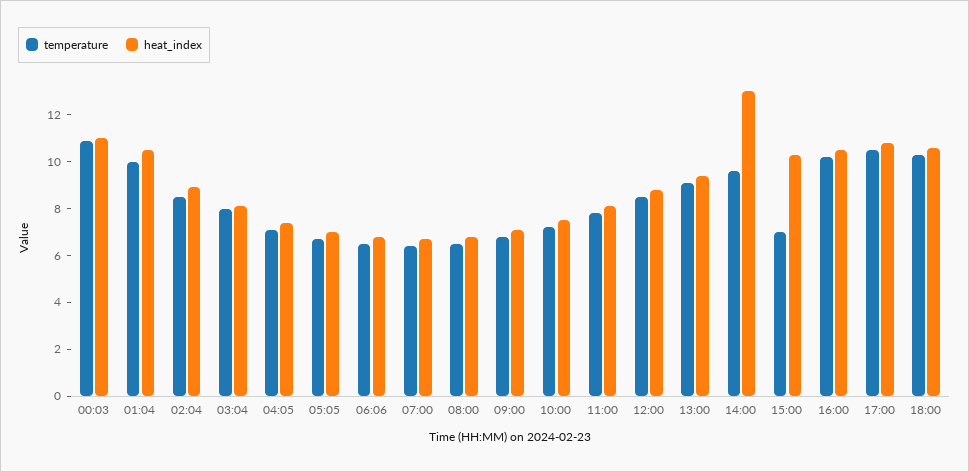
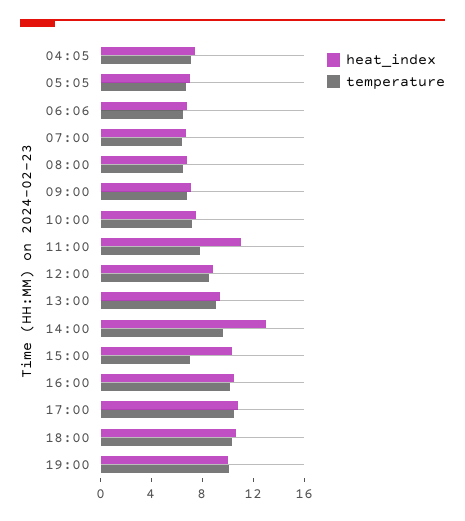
temperature, 00:03: 11 -> none
heat_index, 00:03: 11 -> none
temperature, 01:04: 10 -> none
heat_index, 01:04: 10.5 -> none
temperature, 02:04: 8.5 -> none
heat_index, 02:04: 9 -> none
temperature, 03:04: 8 -> none
heat_index, 03:04: 8 -> none
heat_index, 11:00: 8 -> 11
heat_index, 19:00: none -> 10
temperature, 19:00: none -> 10

